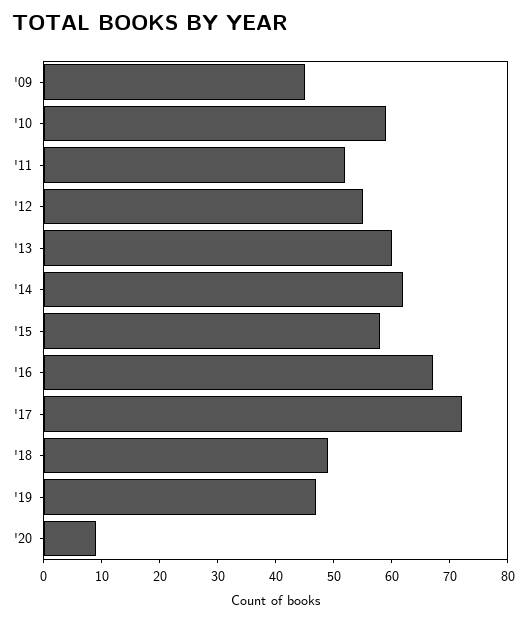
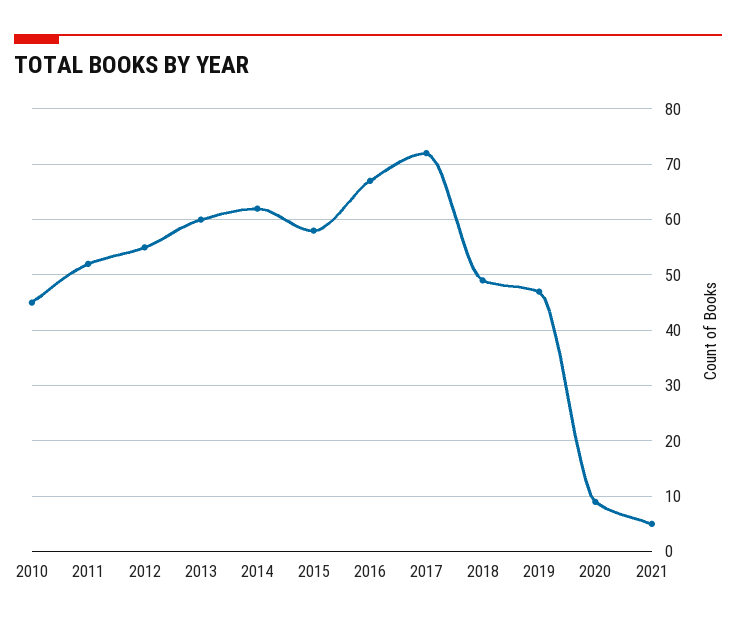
'09: 45 -> none
'10: 60 -> 45
2021: none -> 5

